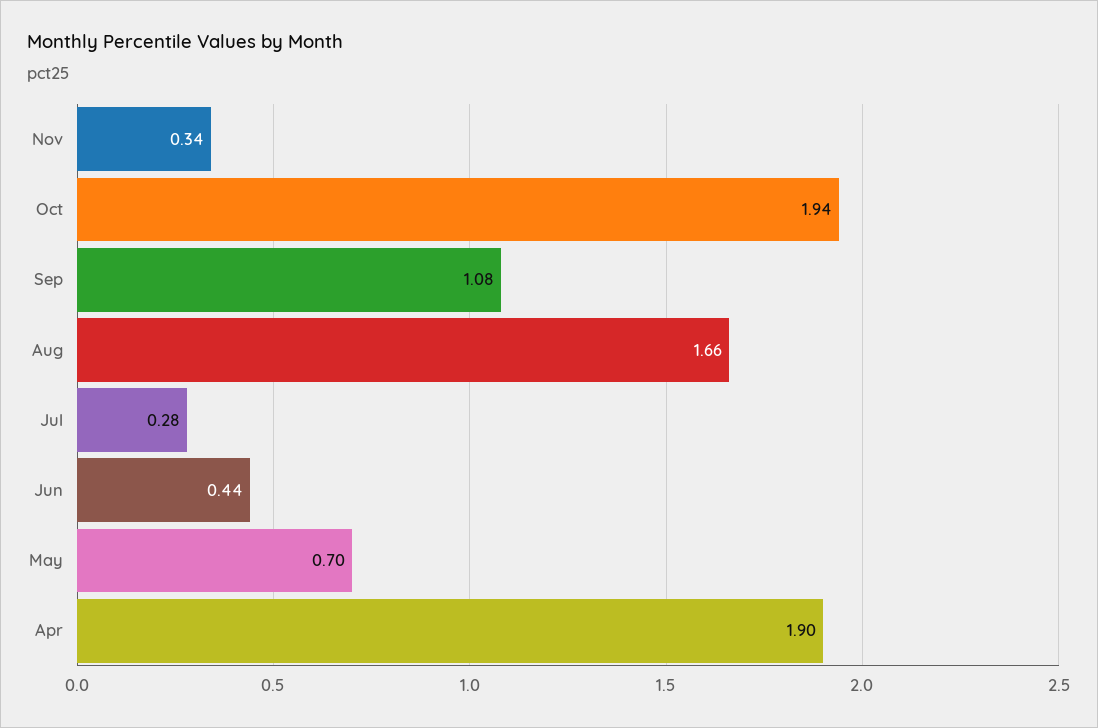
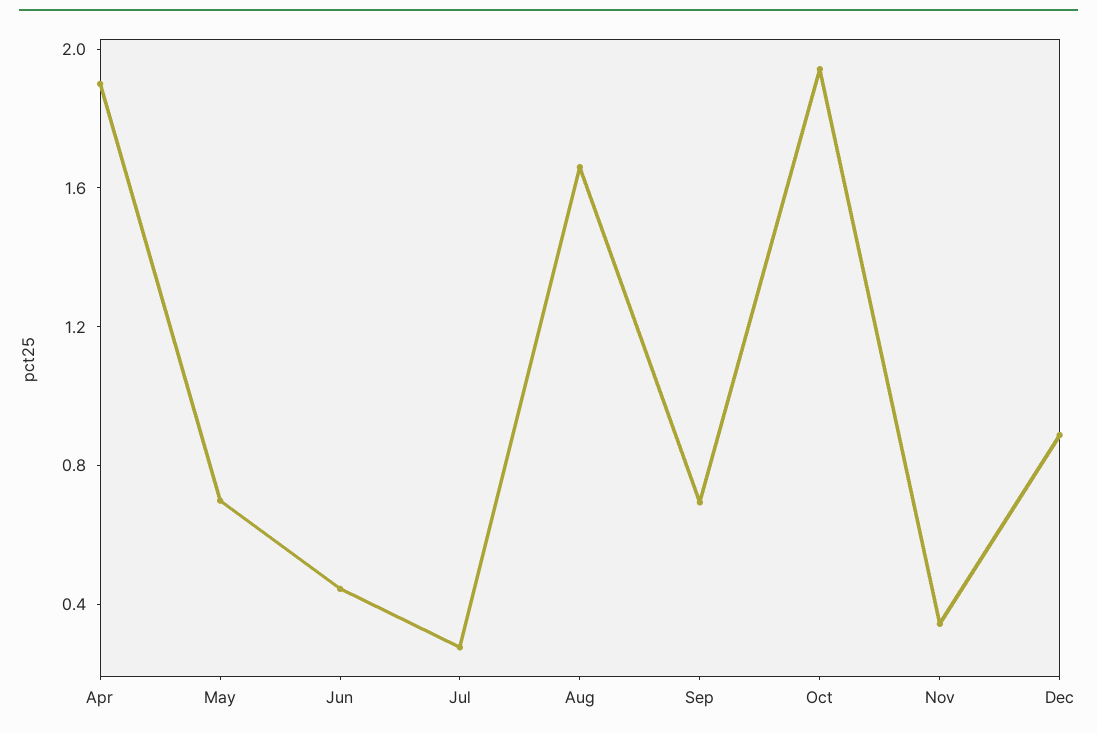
Sep: 1.08 -> 0.7
Dec: none -> 0.9

